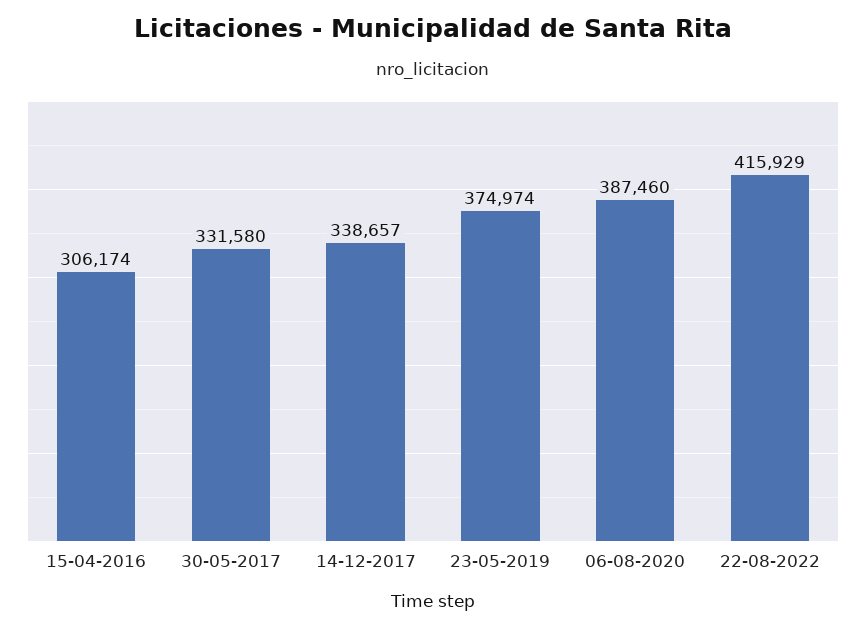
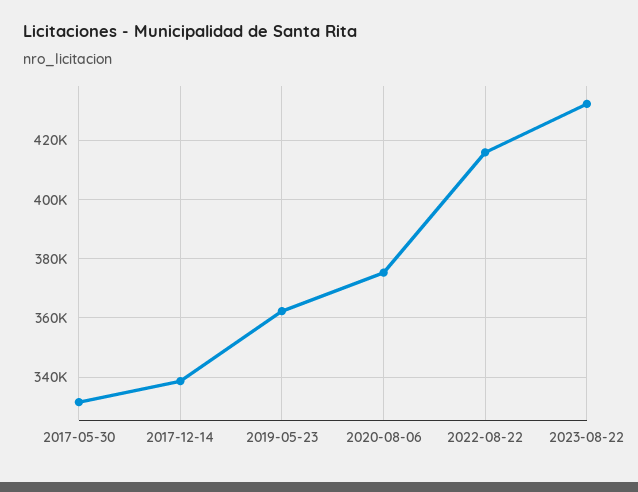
15-04-2016: 306174 -> none
23-05-2019: 374974 -> 362500
06-08-2020: 387460 -> 375000
2023-08-22: none -> 432500

